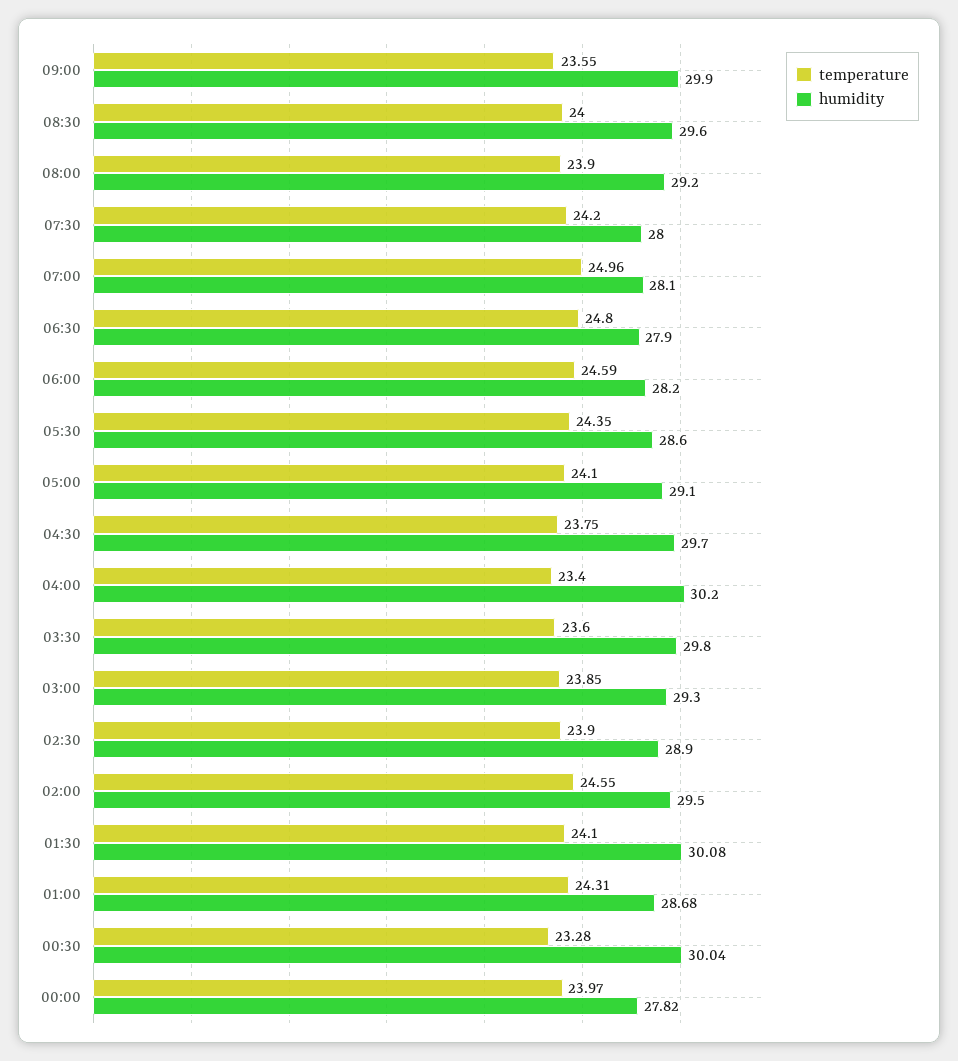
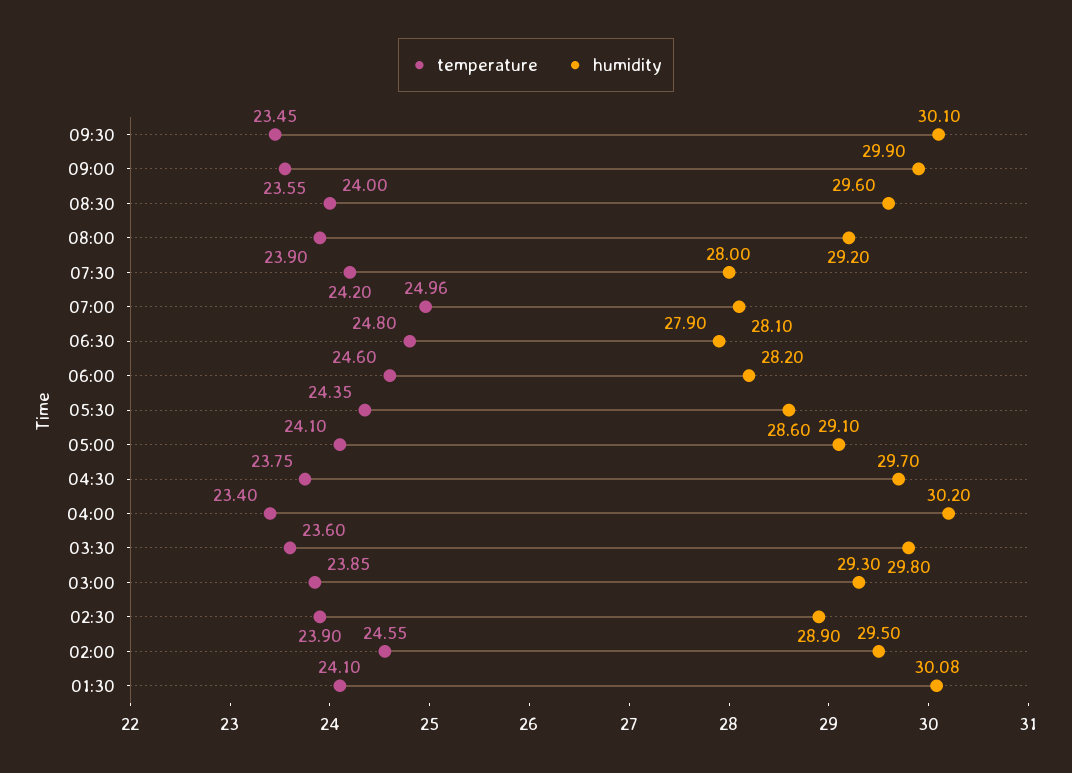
temperature, 06:00: 24.59 -> 24.6
temperature, 01:00: 24.31 -> none
humidity, 01:00: 28.68 -> none
temperature, 00:30: 23.28 -> none
humidity, 00:30: 30.04 -> none
temperature, 00:00: 23.97 -> none
humidity, 00:00: 27.82 -> none
temperature, 09:30: none -> 23.45
humidity, 09:30: none -> 30.1

